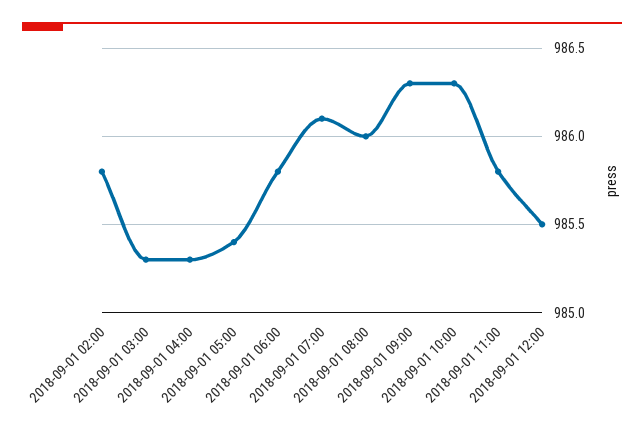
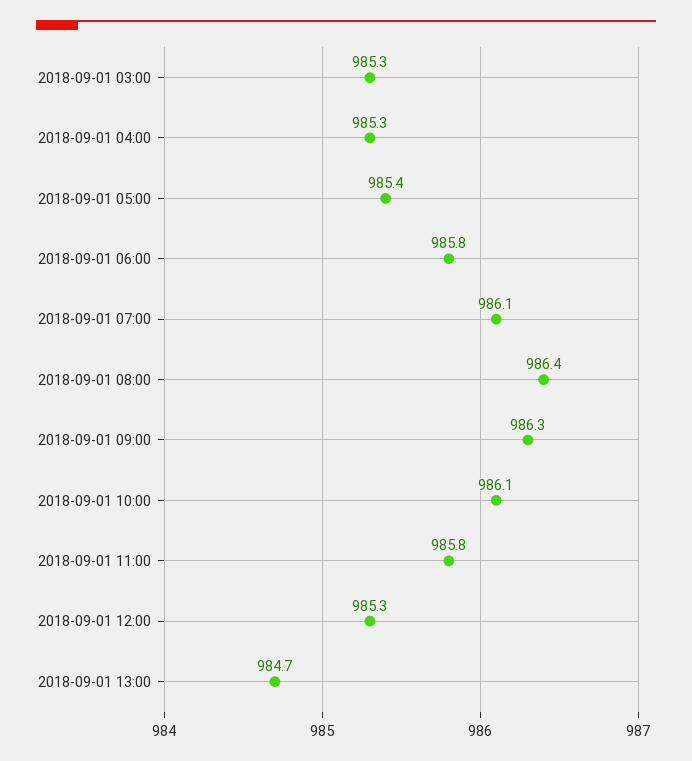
2018-09-01 02:00: 985.8 -> none
2018-09-01 08:00: 986 -> 986.4
2018-09-01 10:00: 986.3 -> 986.1
2018-09-01 12:00: 985.5 -> 985.3
2018-09-01 13:00: none -> 984.7

